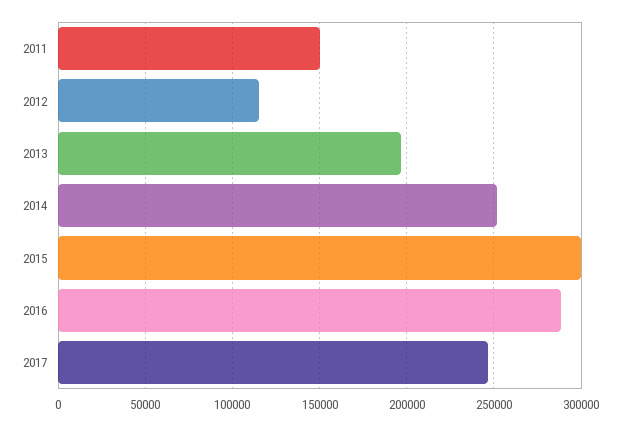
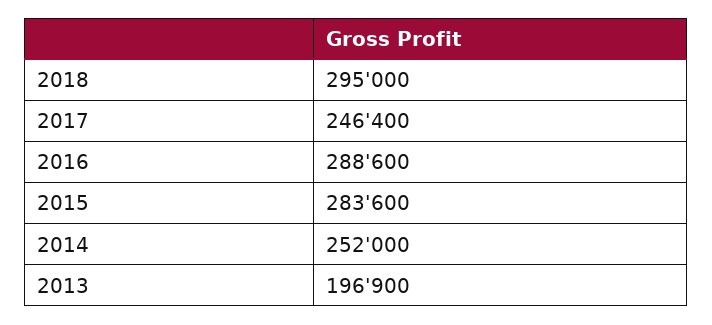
2011: 150000 -> none
2012: 115000 -> none
2015: 300000 -> 283600
2018: none -> 295000

